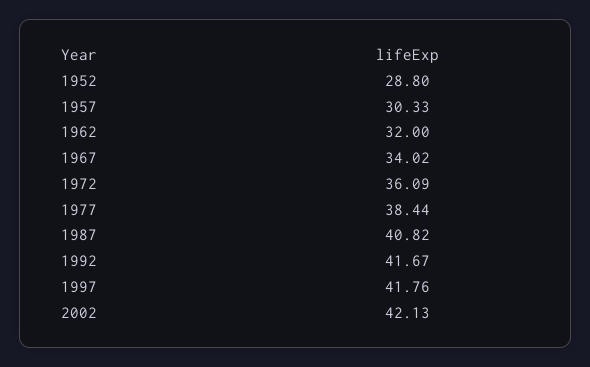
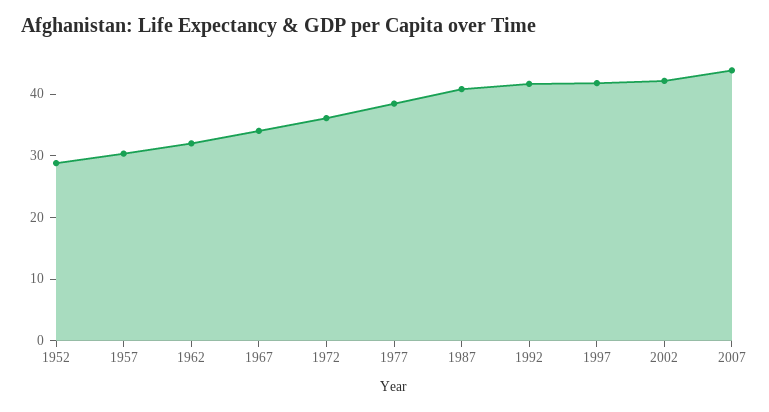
2007: none -> 44

